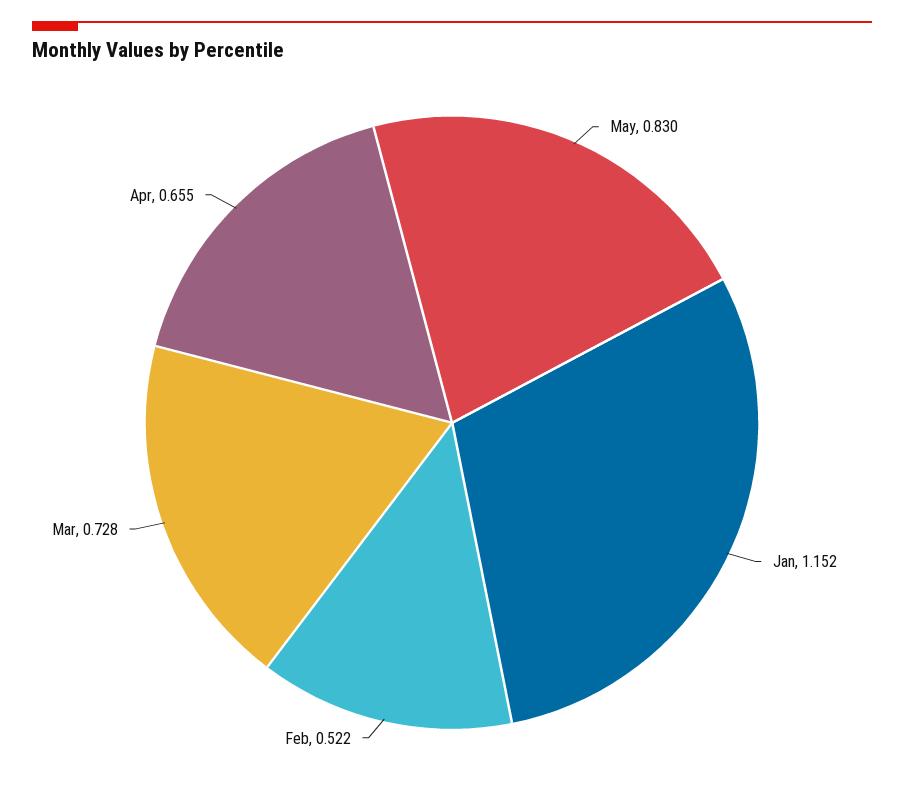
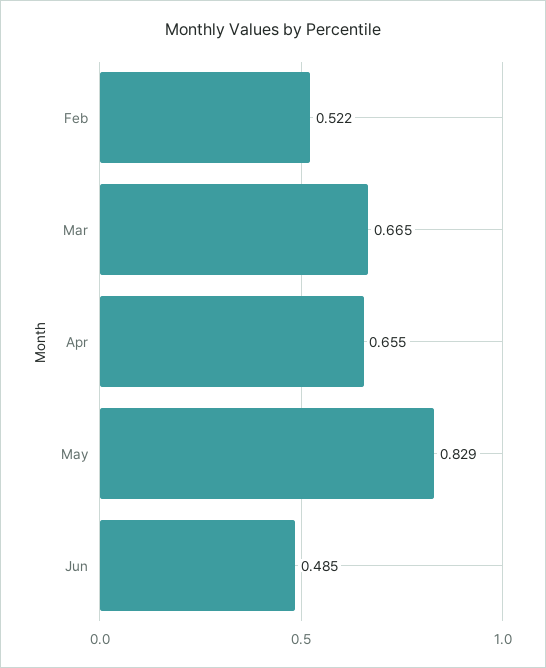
May: 0.83 -> 0.829
Jan: 1.152 -> none
Mar: 0.728 -> 0.665
Jun: none -> 0.485

